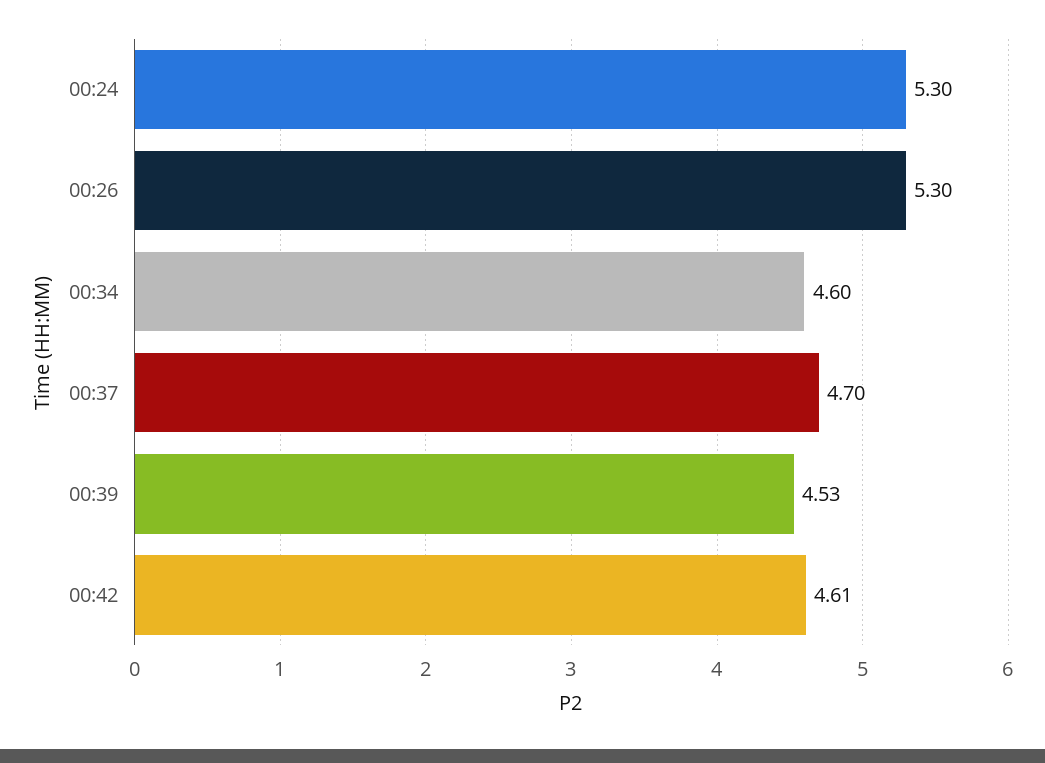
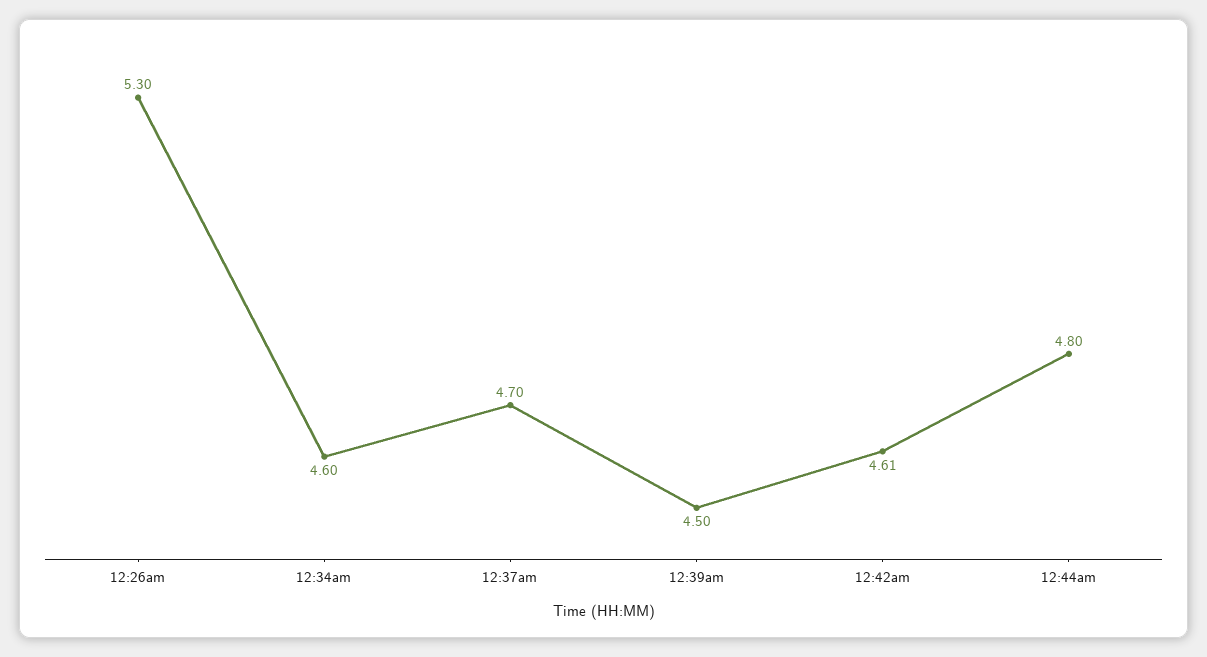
00:24: 5.3 -> none
00:39: 4.53 -> 4.5
12:44am: none -> 4.8

